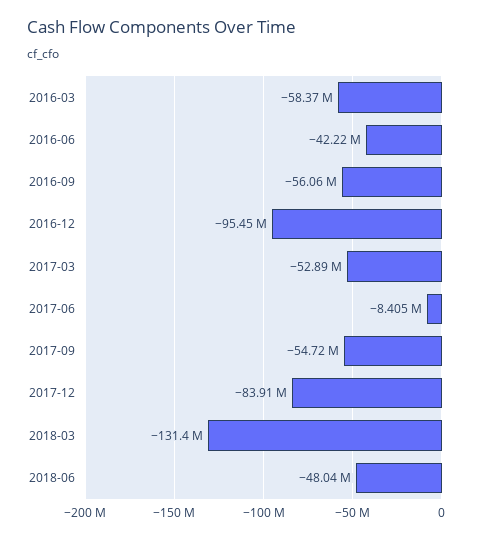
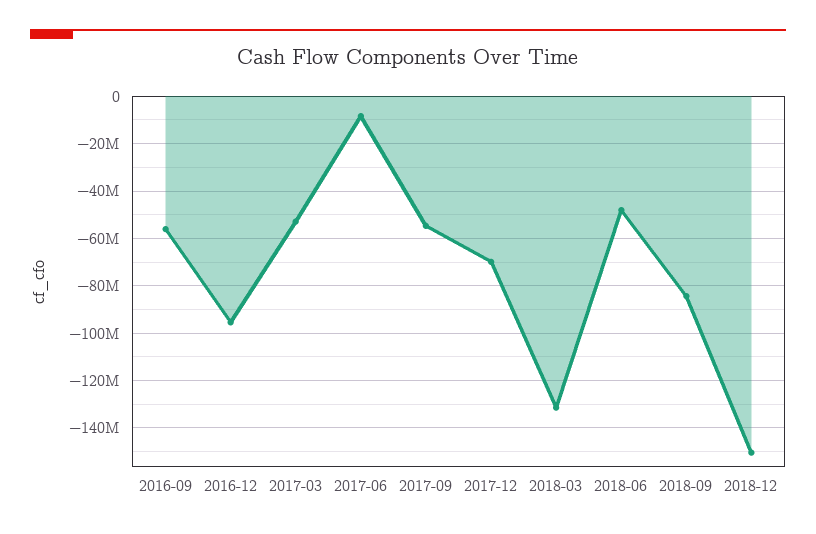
2016-03: -58370000 -> none
2016-06: -42220000 -> none
2017-12: -83910000 -> -70000000
2018-09: none -> -85000000
2018-12: none -> -150000000

